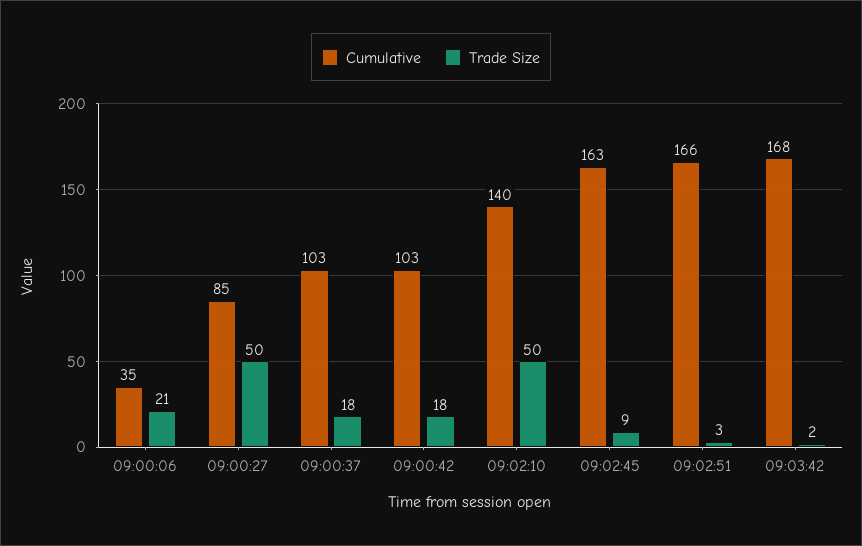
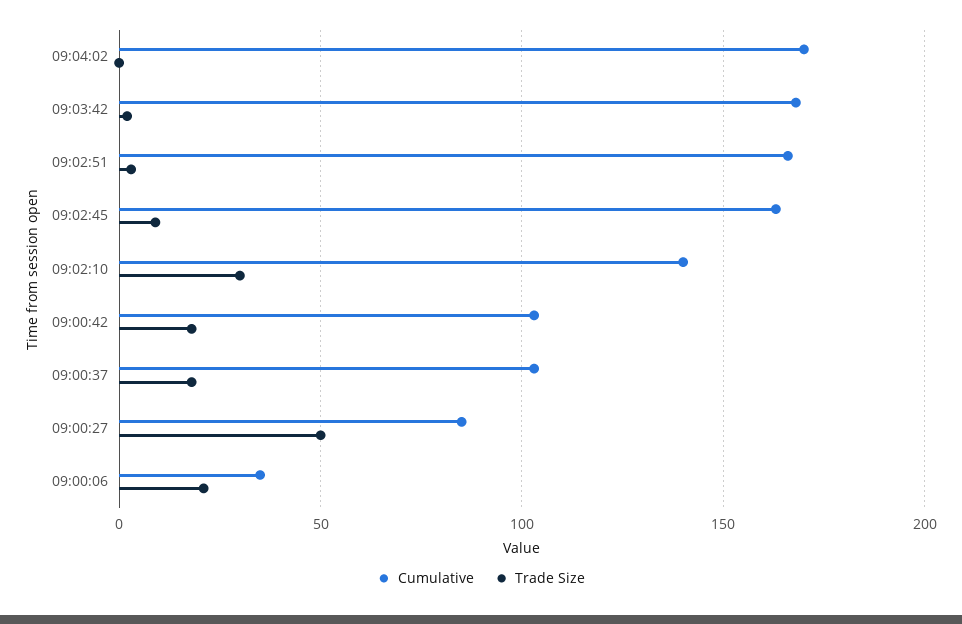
Trade Size, 09:02:10: 50 -> 30
Cumulative, 09:04:02: none -> 170
Trade Size, 09:04:02: none -> 0

